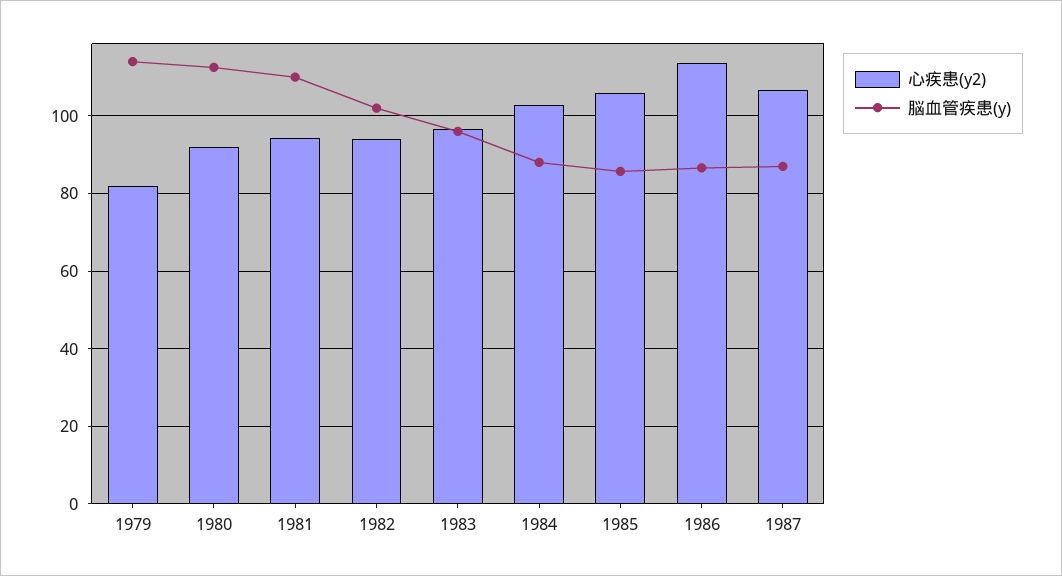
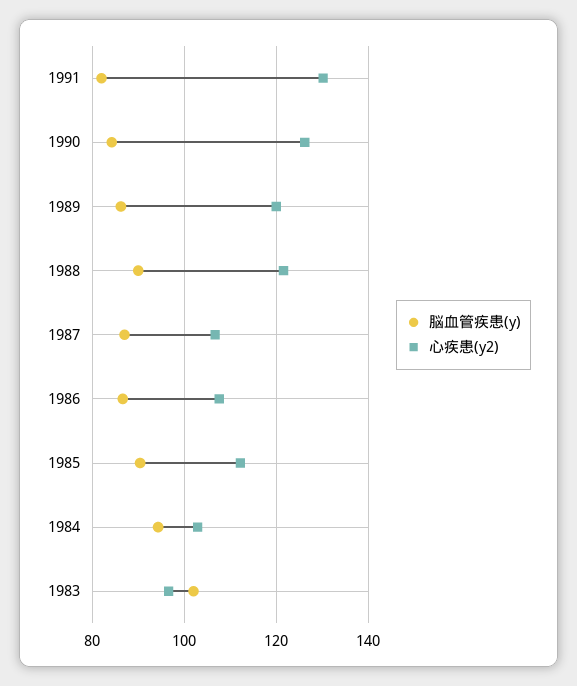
心疾患(y2), 1979: 82 -> none
脳血管疾患(y), 1979: 114 -> none
心疾患(y2), 1980: 92 -> none
脳血管疾患(y), 1980: 112 -> none
心疾患(y2), 1981: 94 -> none
脳血管疾患(y), 1981: 110 -> none
心疾患(y2), 1982: 94 -> none
脳血管疾患(y), 1982: 102 -> none
脳血管疾患(y), 1983: 96 -> 102
脳血管疾患(y), 1984: 88 -> 94
心疾患(y2), 1985: 106 -> 112
脳血管疾患(y), 1985: 86 -> 90
心疾患(y2), 1986: 114 -> 108
脳血管疾患(y), 1991: none -> 82
心疾患(y2), 1991: none -> 130
脳血管疾患(y), 1990: none -> 84
心疾患(y2), 1990: none -> 126
脳血管疾患(y), 1989: none -> 86
心疾患(y2), 1989: none -> 120
脳血管疾患(y), 1988: none -> 90
心疾患(y2), 1988: none -> 122

